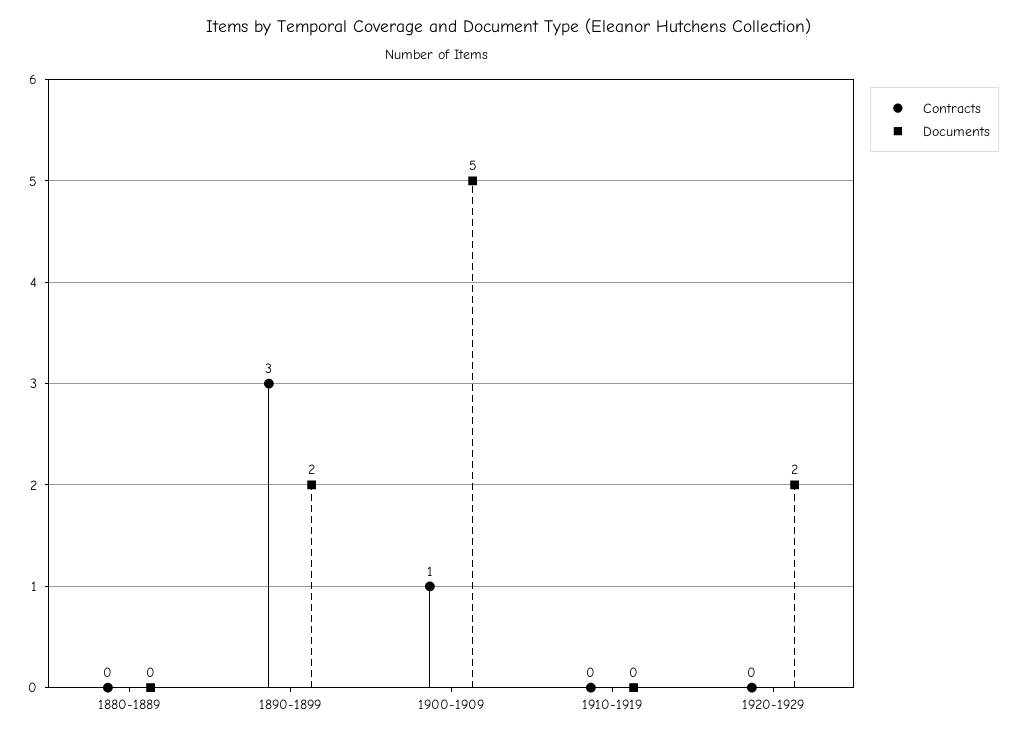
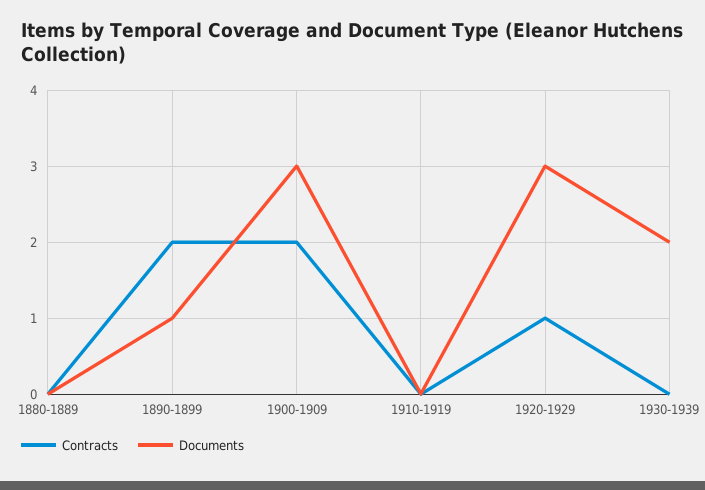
Contracts, 1890-1899: 3 -> 2
Documents, 1890-1899: 2 -> 1
Contracts, 1900-1909: 1 -> 2
Documents, 1900-1909: 5 -> 3
Contracts, 1920-1929: 0 -> 1
Documents, 1920-1929: 2 -> 3
Contracts, 1930-1939: none -> 0
Documents, 1930-1939: none -> 2

